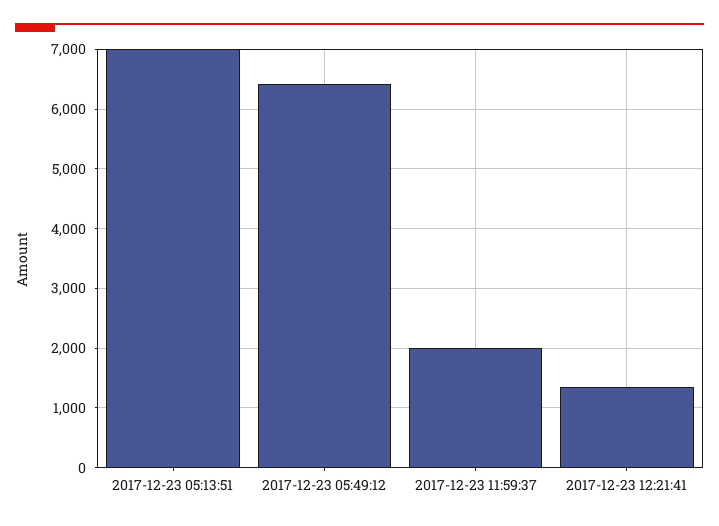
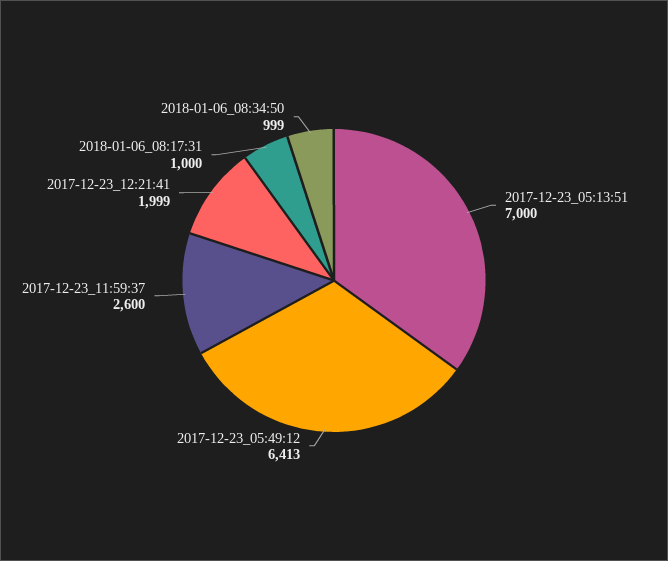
2017-12-23 11:59:37: 2000 -> 2600
2017-12-23 12:21:41: 1400 -> 1999
2018-01-06_08:17:31: none -> 1000
2018-01-06_08:34:50: none -> 999

